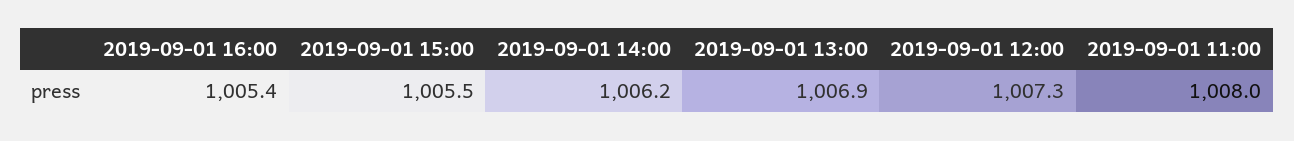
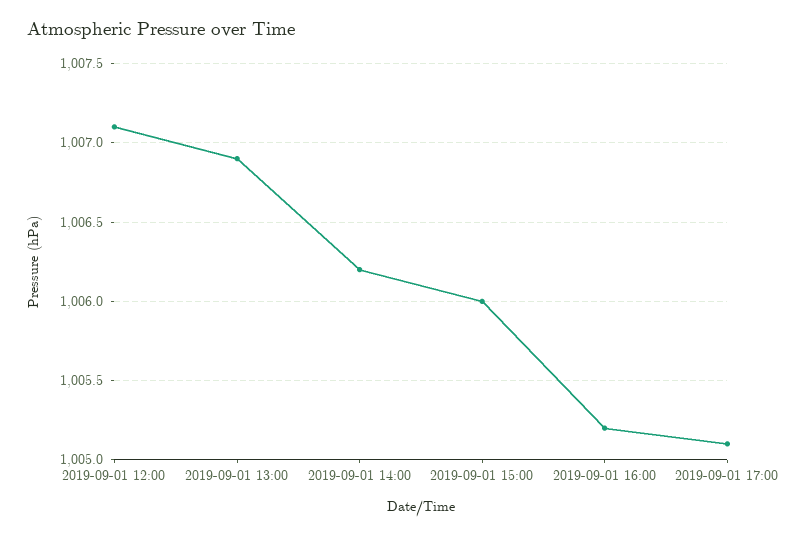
2019-09-01 16:00: 1005.4 -> 1005.2
2019-09-01 15:00: 1005.5 -> 1006
2019-09-01 12:00: 1007.3 -> 1007.1
2019-09-01 11:00: 1008 -> none
2019-09-01 17:00: none -> 1005.1

